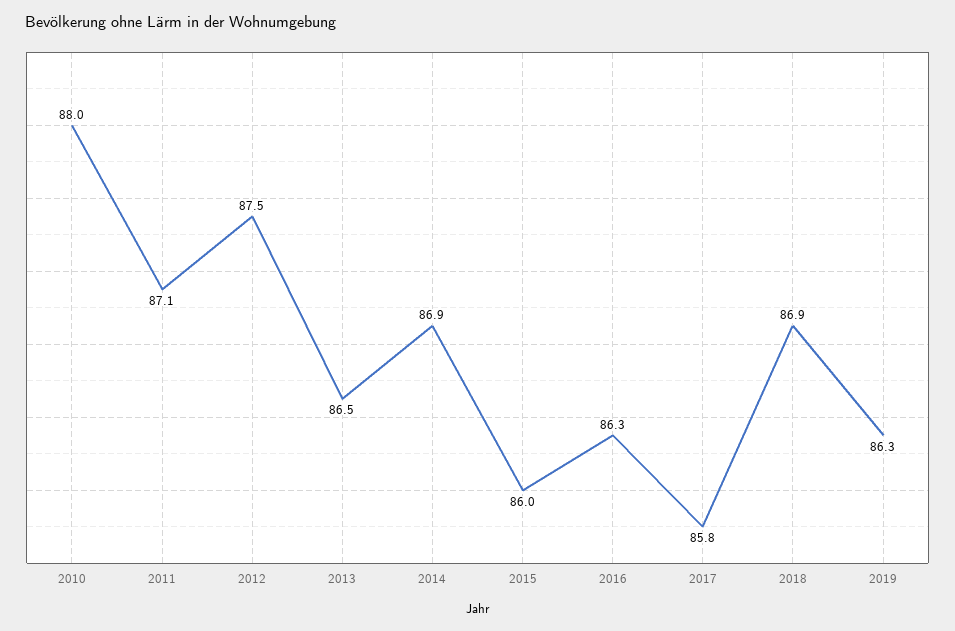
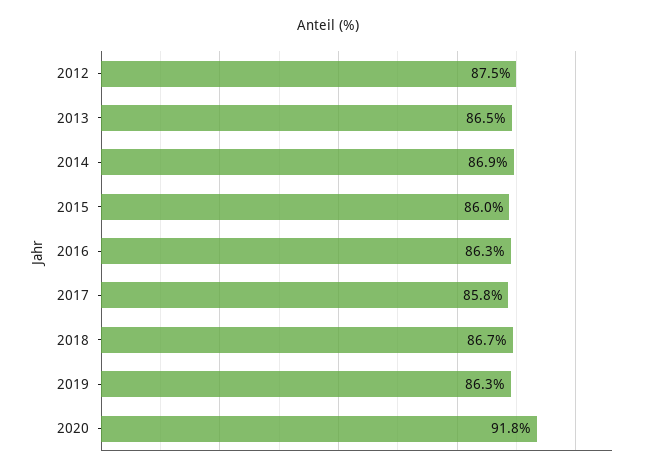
2010: 88 -> none
2011: 87.1 -> none
2018: 86.9 -> 86.7
2020: none -> 91.8

